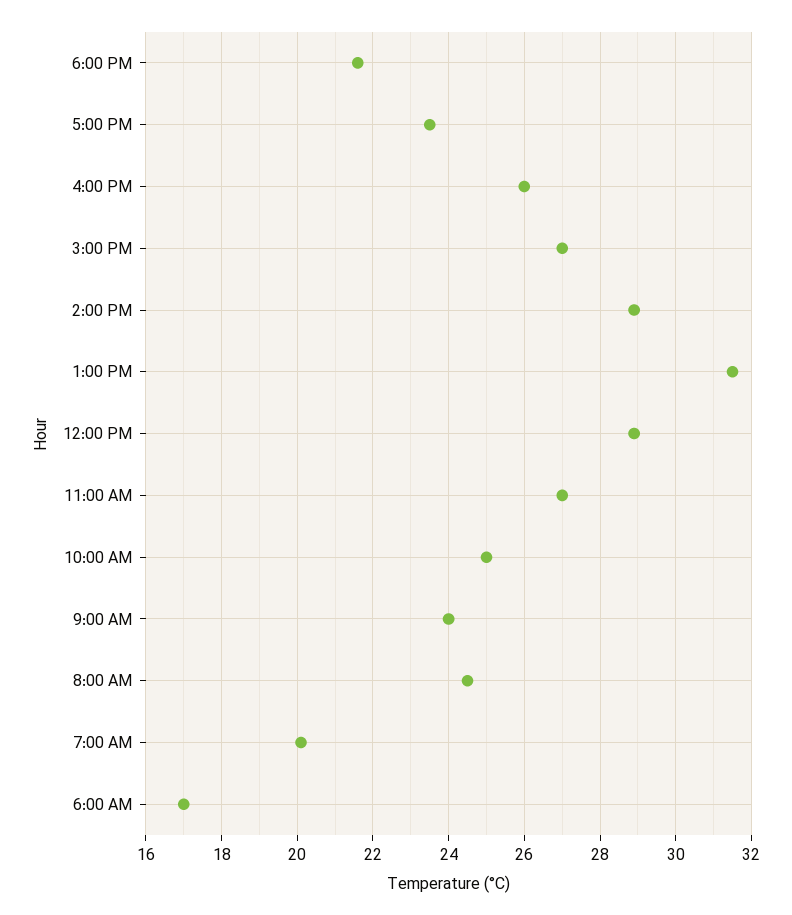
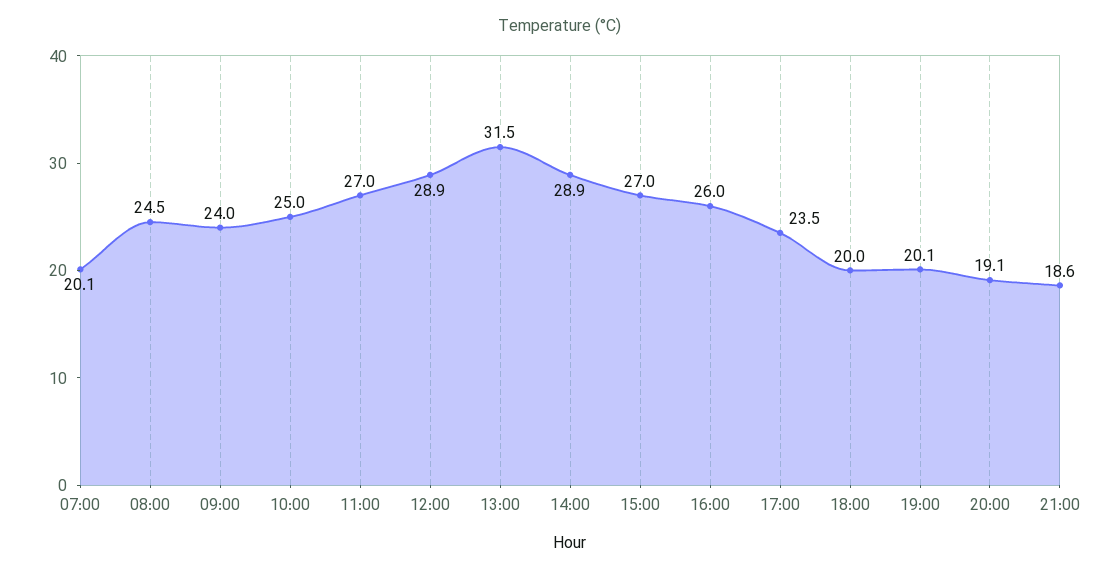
6:00 PM: 21.5 -> 20
6:00 AM: 17 -> none
19:00: none -> 20.1
20:00: none -> 19.1
21:00: none -> 18.6

